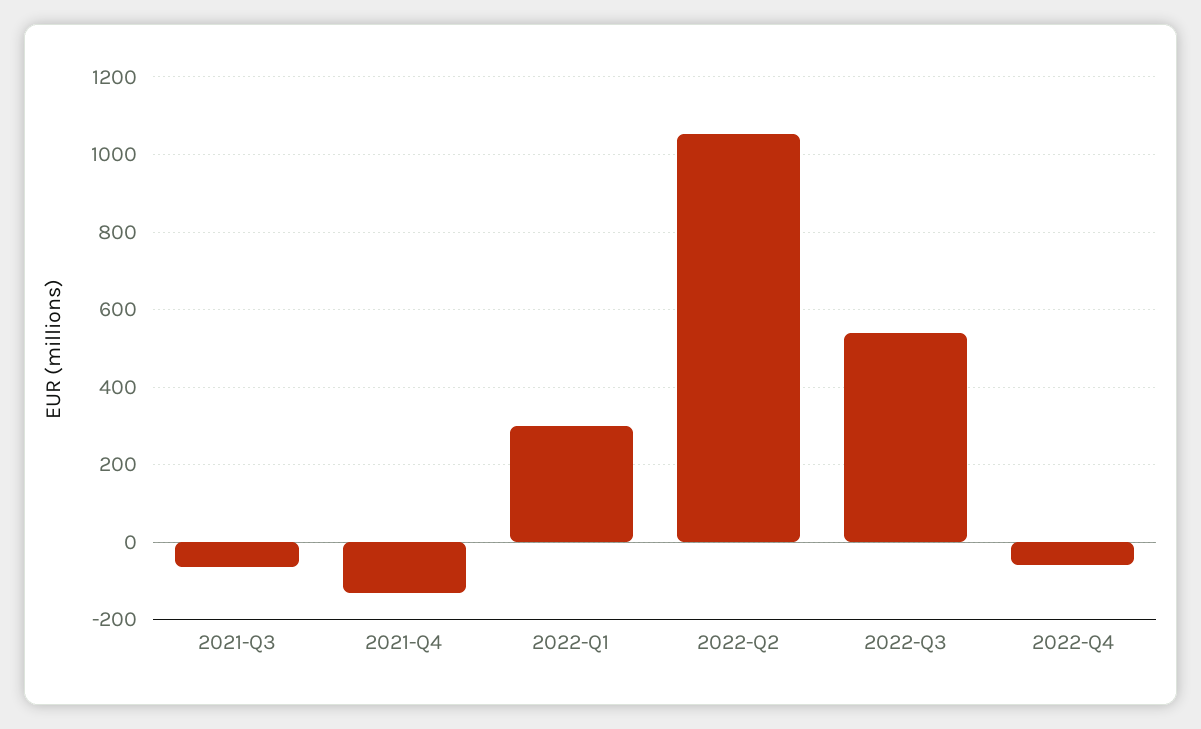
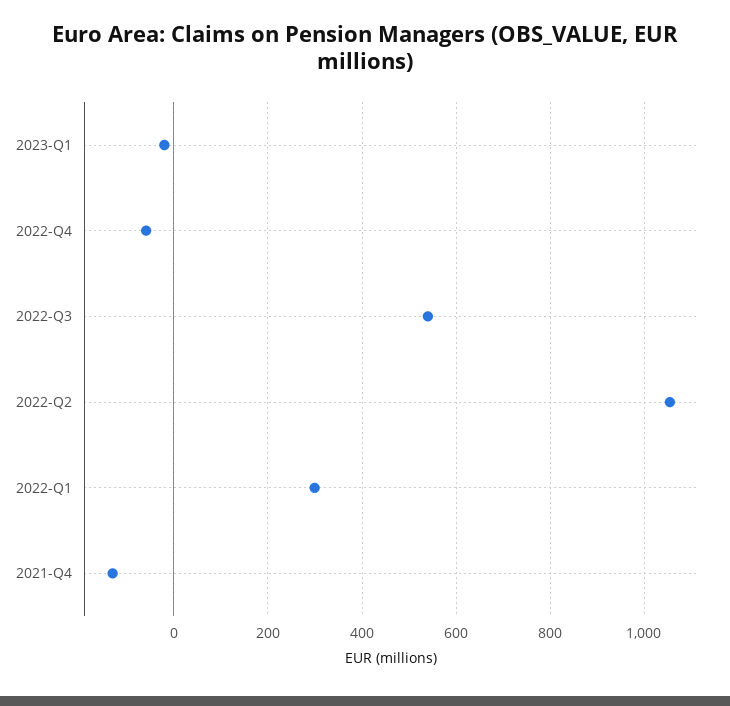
2021-Q3: -60 -> none
2023-Q1: none -> -20

